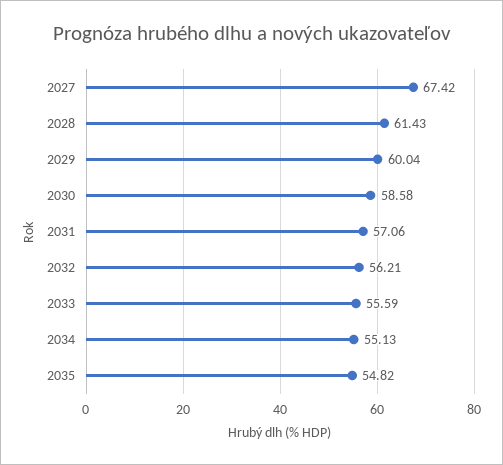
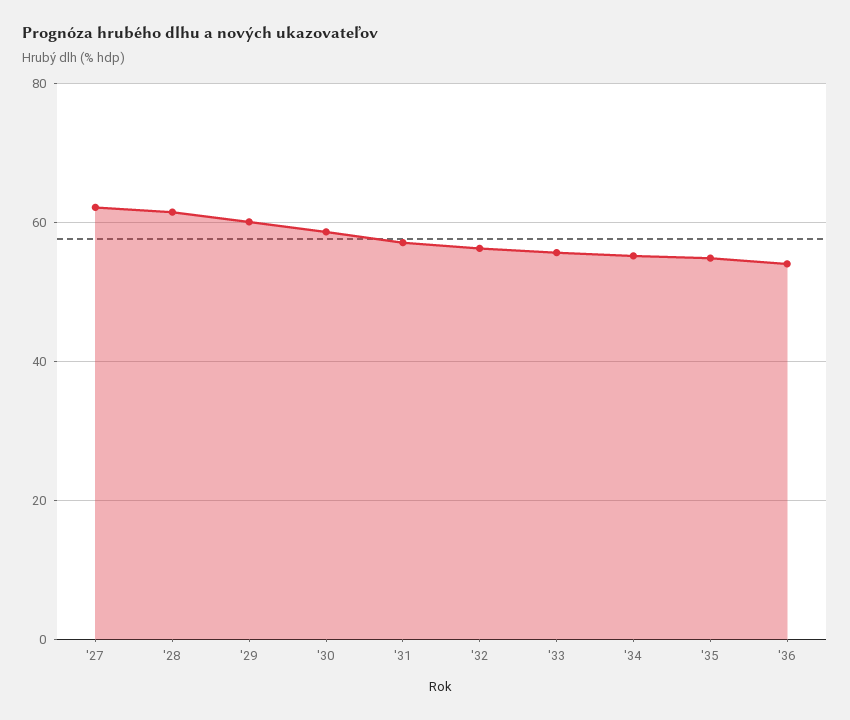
2027: 67.42 -> 62
'36: none -> 54

